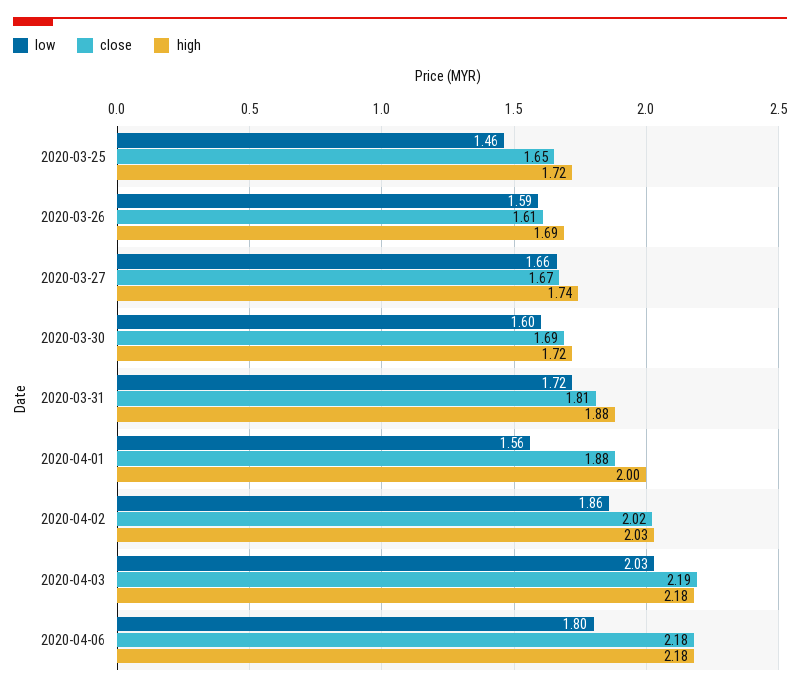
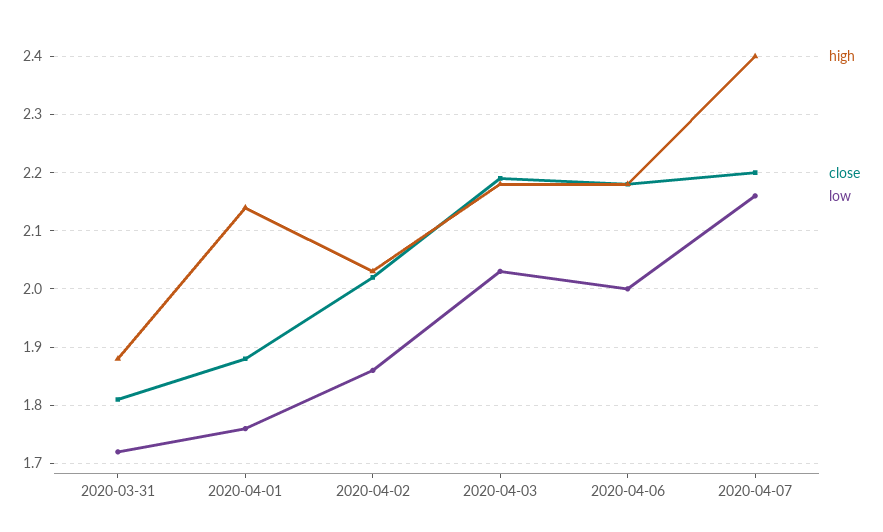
low, 2020-03-25: 1.46 -> none
close, 2020-03-25: 1.65 -> none
high, 2020-03-25: 1.72 -> none
low, 2020-03-26: 1.59 -> none
close, 2020-03-26: 1.61 -> none
high, 2020-03-26: 1.69 -> none
low, 2020-03-27: 1.66 -> none
close, 2020-03-27: 1.67 -> none
high, 2020-03-27: 1.74 -> none
low, 2020-03-30: 1.6 -> none
close, 2020-03-30: 1.69 -> none
high, 2020-03-30: 1.72 -> none
low, 2020-04-01: 1.56 -> 1.75
high, 2020-04-01: 2 -> 2.15
low, 2020-04-06: 1.8 -> 2
high, 2020-04-07: none -> 2.4
close, 2020-04-07: none -> 2.2
low, 2020-04-07: none -> 2.15

